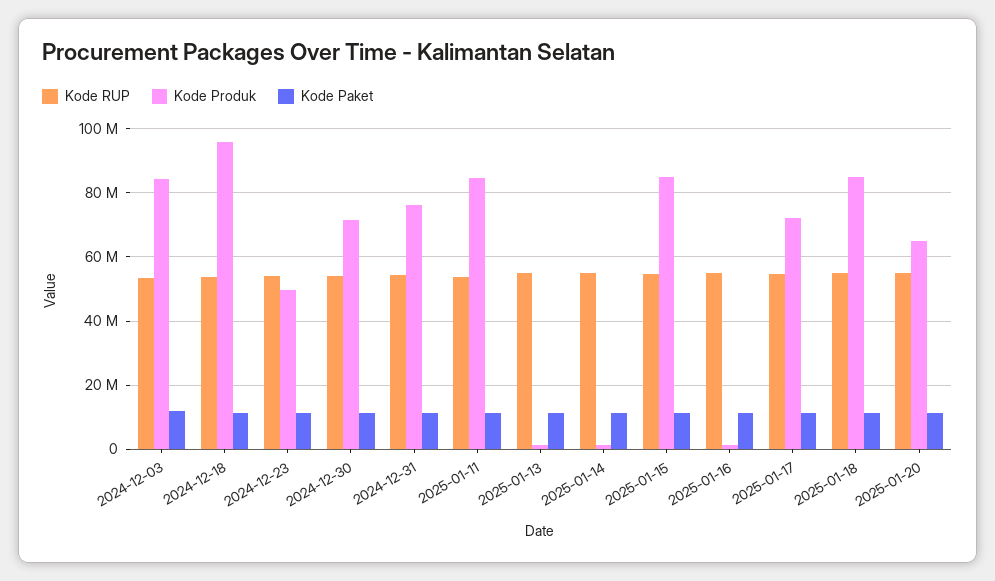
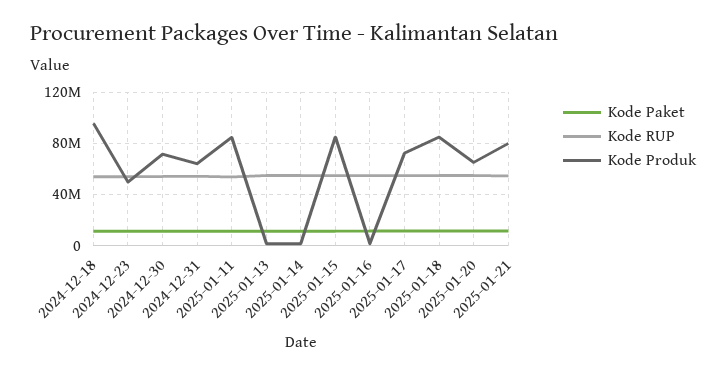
Kode RUP, 2024-12-03: 54000000 -> none
Kode Produk, 2024-12-03: 84000000 -> none
Kode Paket, 2024-12-03: 12000000 -> none
Kode Produk, 2024-12-31: 76000000 -> 65000000
Kode Paket, 2025-01-21: none -> 10000000
Kode RUP, 2025-01-21: none -> 55000000
Kode Produk, 2025-01-21: none -> 80000000

